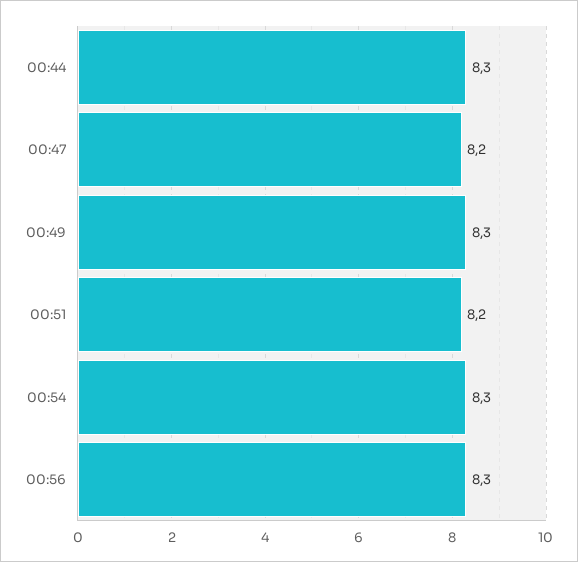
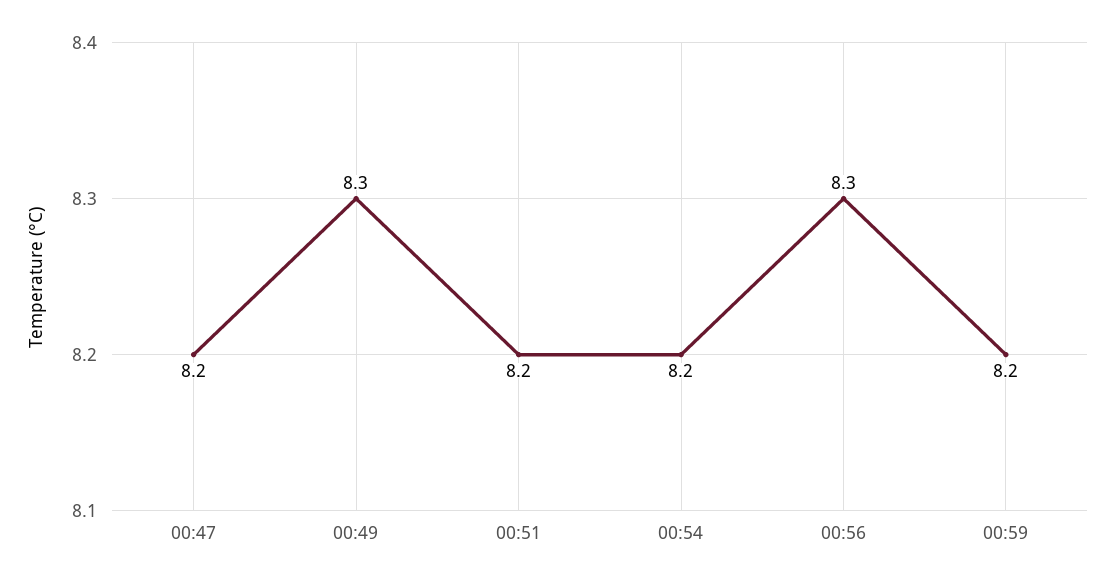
00:44: 8.3 -> none
00:54: 8.3 -> 8.2
00:59: none -> 8.2

